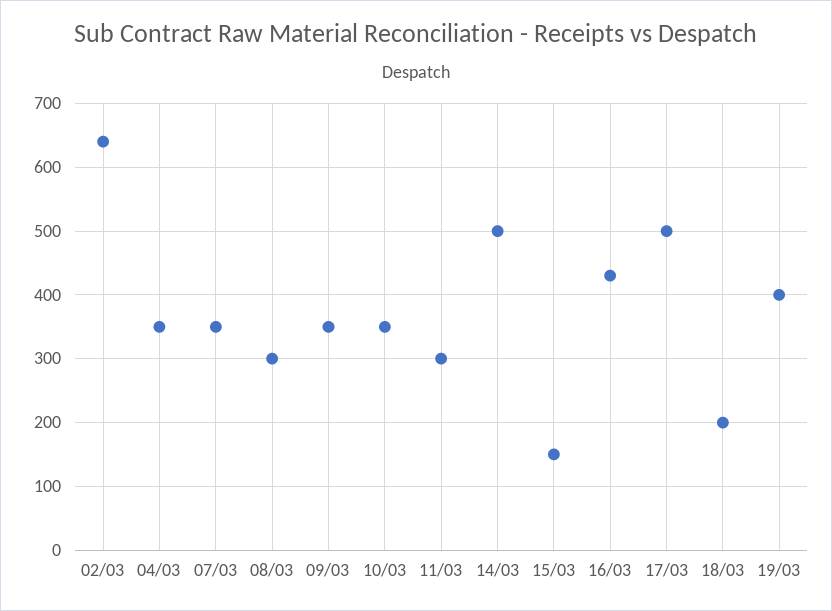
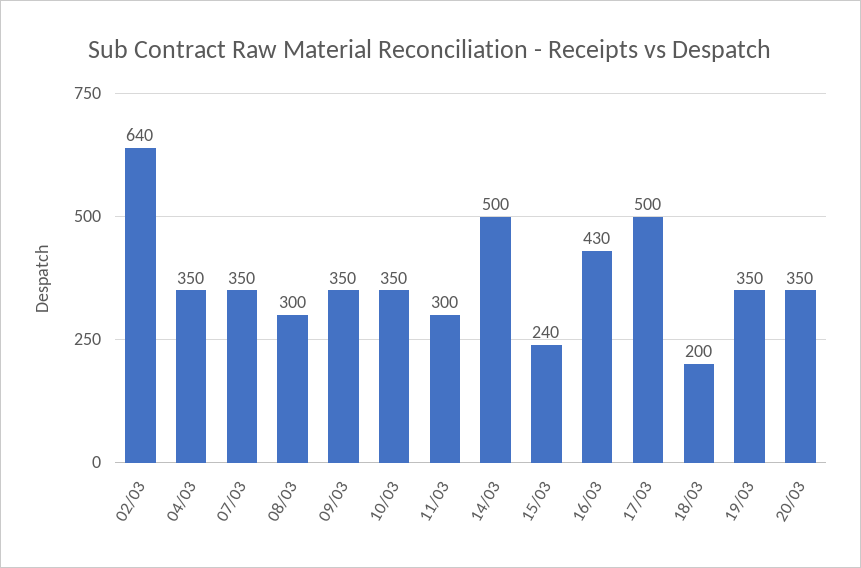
15/03: 150 -> 240
19/03: 400 -> 350
20/03: none -> 350

